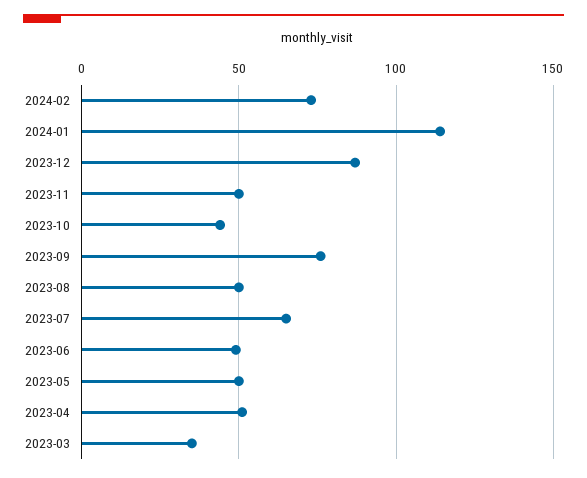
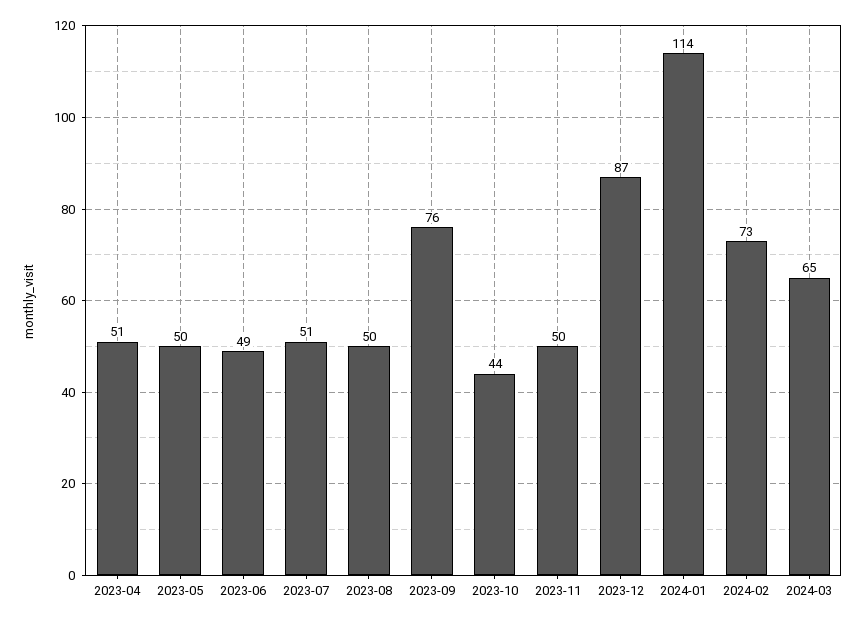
2023-07: 65 -> 51
2023-03: 35 -> none
2024-03: none -> 65

